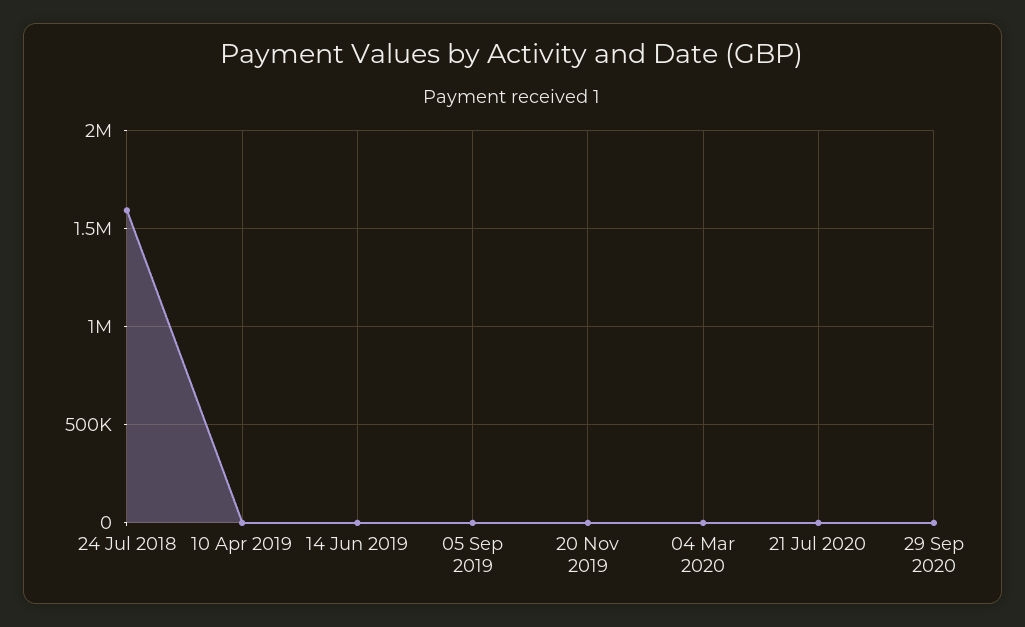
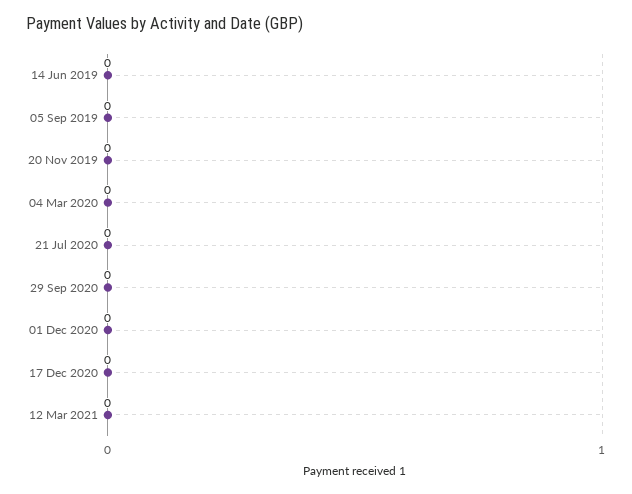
24 Jul 2018: 1600000 -> none
10 Apr 2019: 0 -> none
01 Dec 2020: none -> 0
17 Dec 2020: none -> 0
12 Mar 2021: none -> 0

